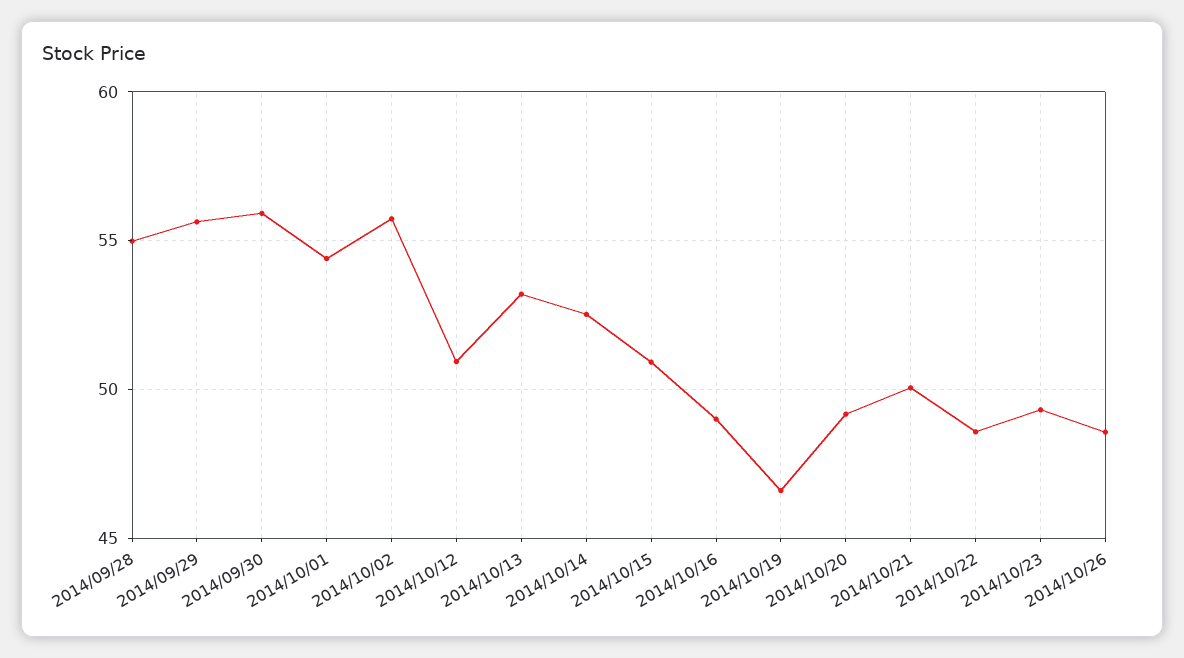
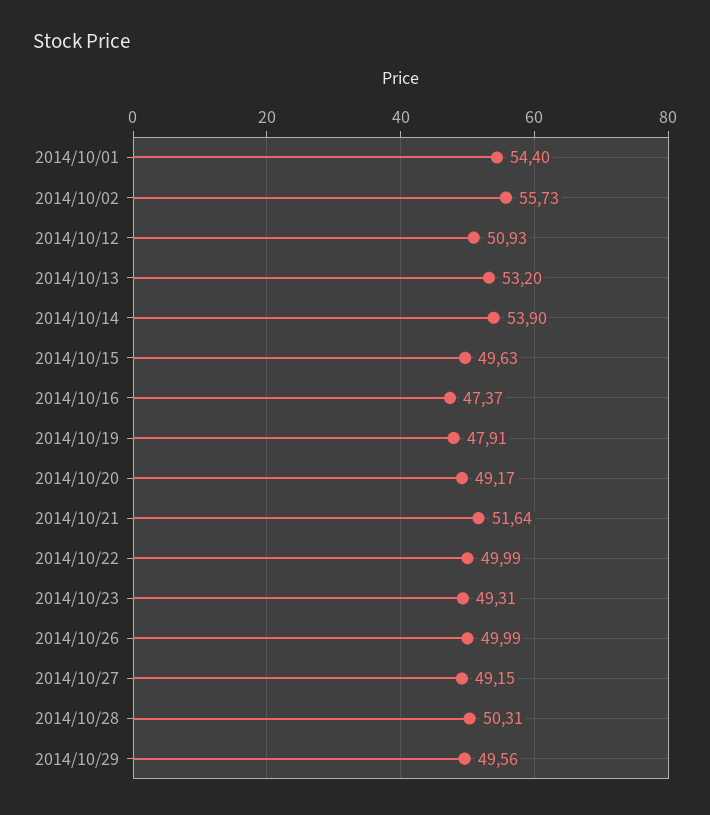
2014/09/28: 55 -> none
2014/09/29: 55.5 -> none
2014/09/30: 56 -> none
2014/10/14: 52.5 -> 53.9
2014/10/15: 51 -> 49.63
2014/10/16: 49 -> 47.37
2014/10/19: 46.5 -> 47.91
2014/10/21: 50 -> 51.64
2014/10/22: 48.5 -> 49.99
2014/10/26: 48.5 -> 49.99
2014/10/27: none -> 49.15
2014/10/28: none -> 50.31
2014/10/29: none -> 49.56

